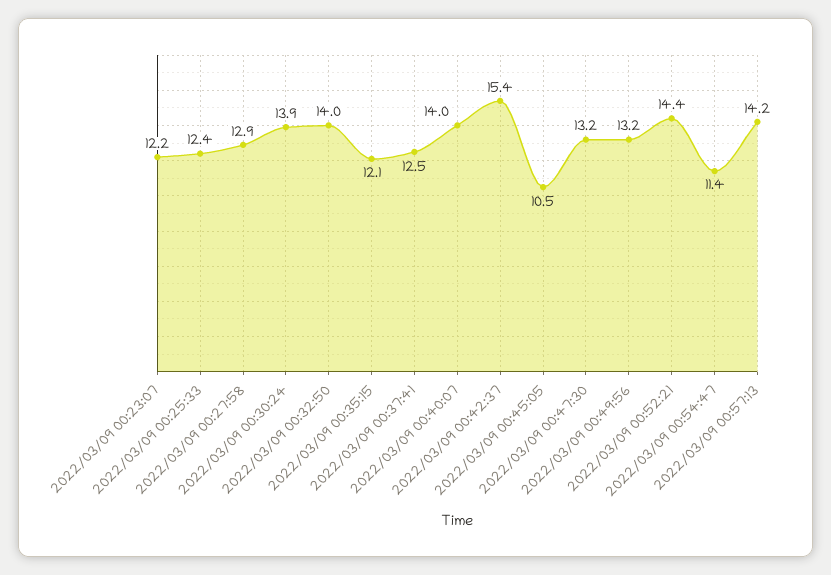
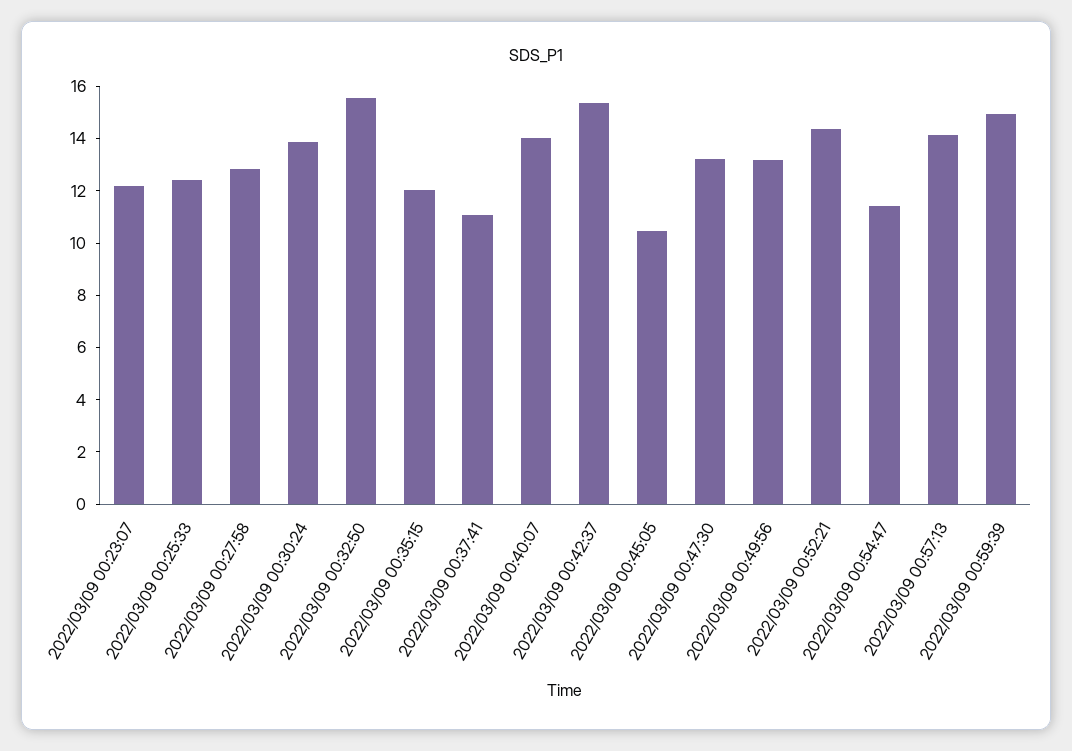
2022/03/09 00:32:50: 14 -> 15.5
2022/03/09 00:37:41: 12.5 -> 11
2022/03/09 00:59:39: none -> 15

